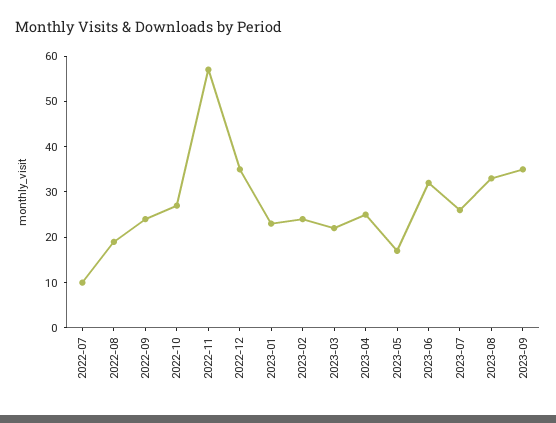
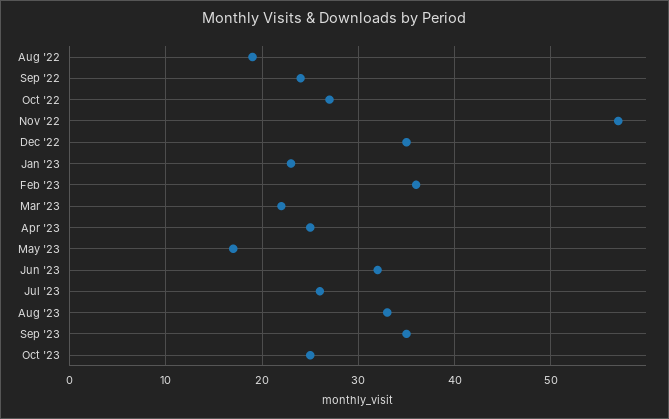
2022-07: 10 -> none
2023-02: 25 -> 36
Oct '23: none -> 25

